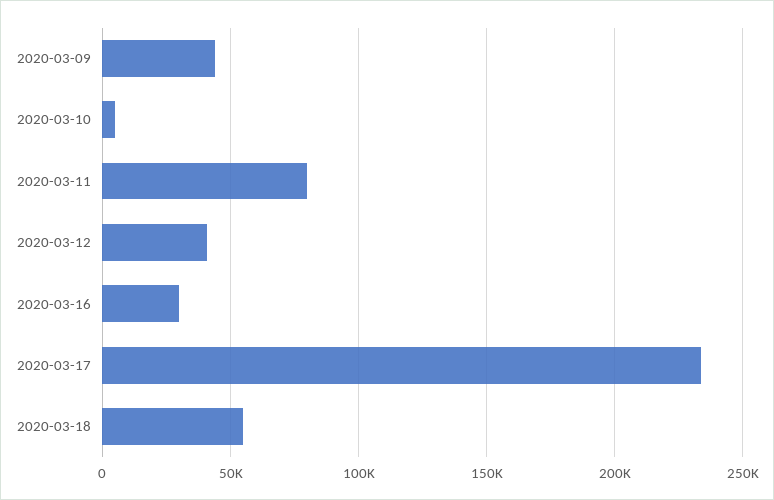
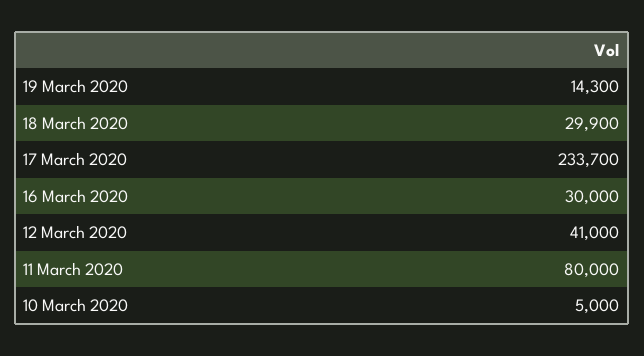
2020-03-09: 45000 -> none
2020-03-18: 55000 -> 29900
19 March 2020: none -> 14300

